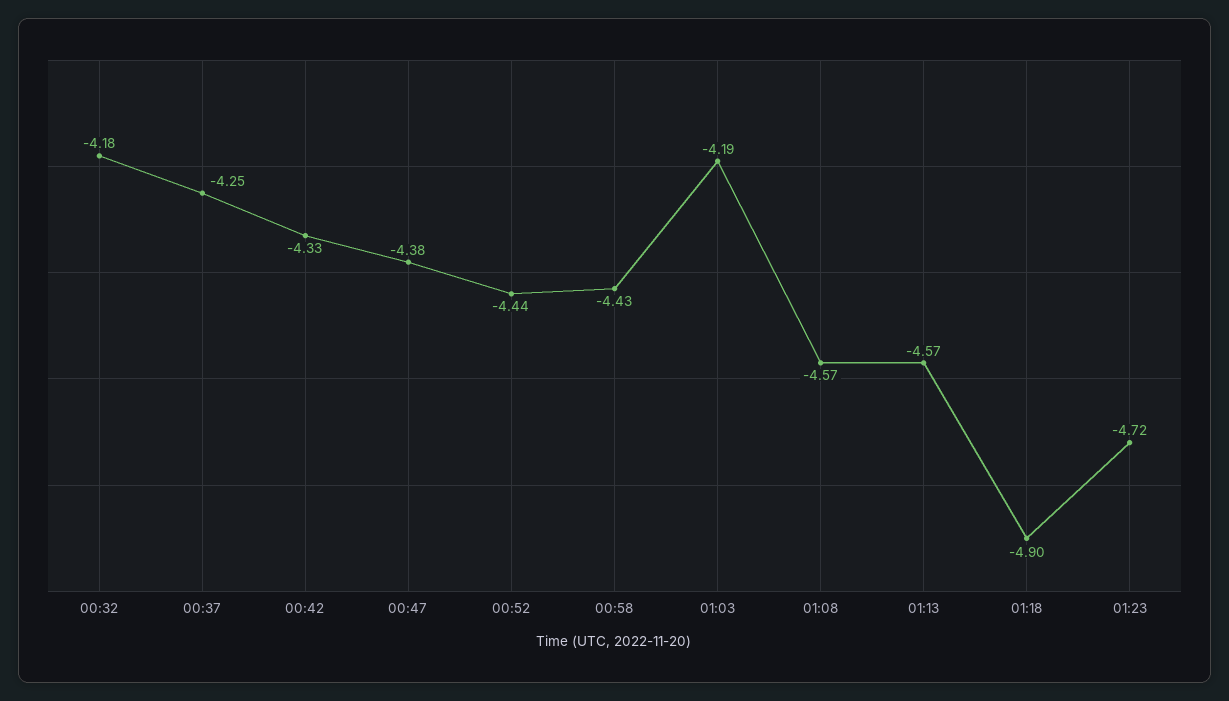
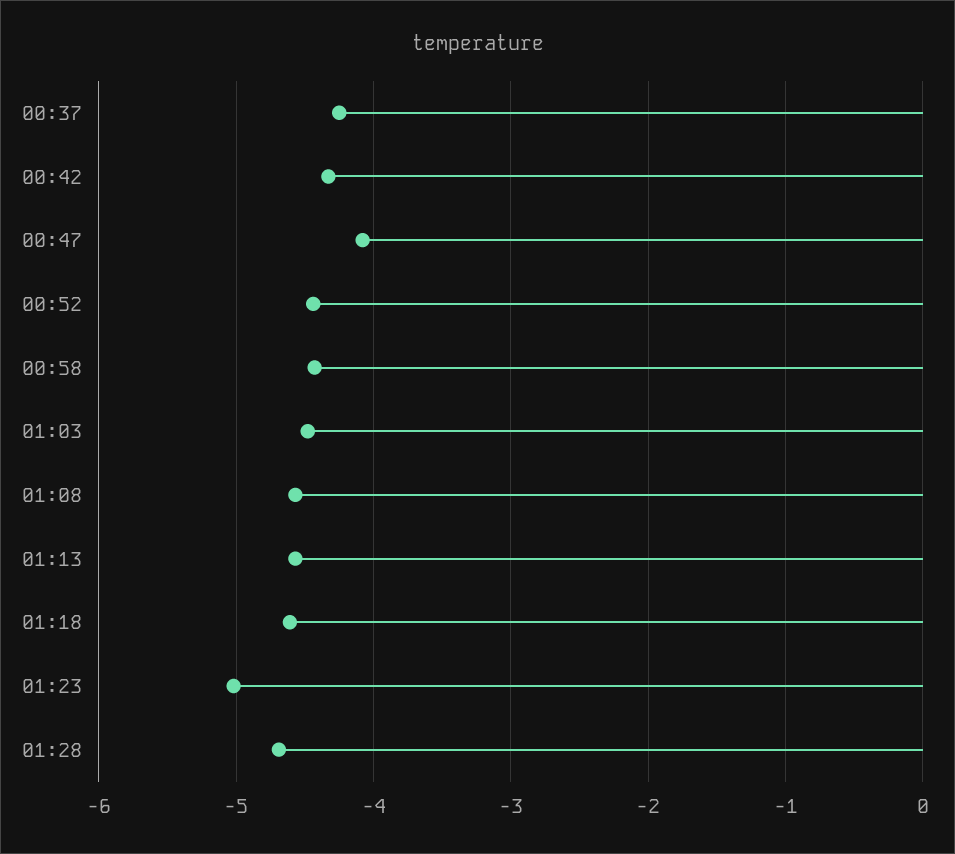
00:32: -4.18 -> none
00:47: -4.38 -> -4.1
01:03: -4.19 -> -4.5
01:18: -4.9 -> -4.6
01:23: -4.72 -> -5
01:28: none -> -4.7

